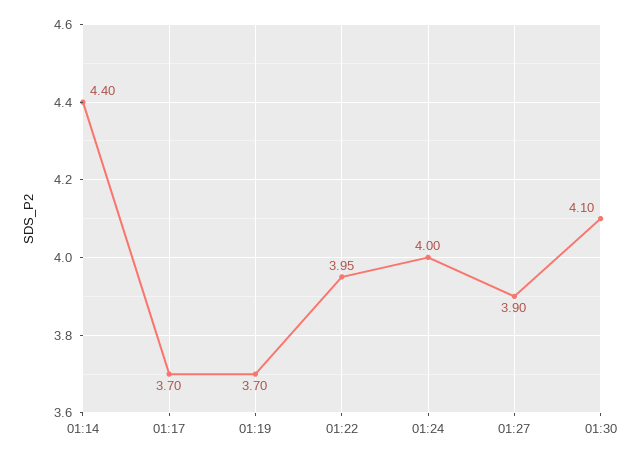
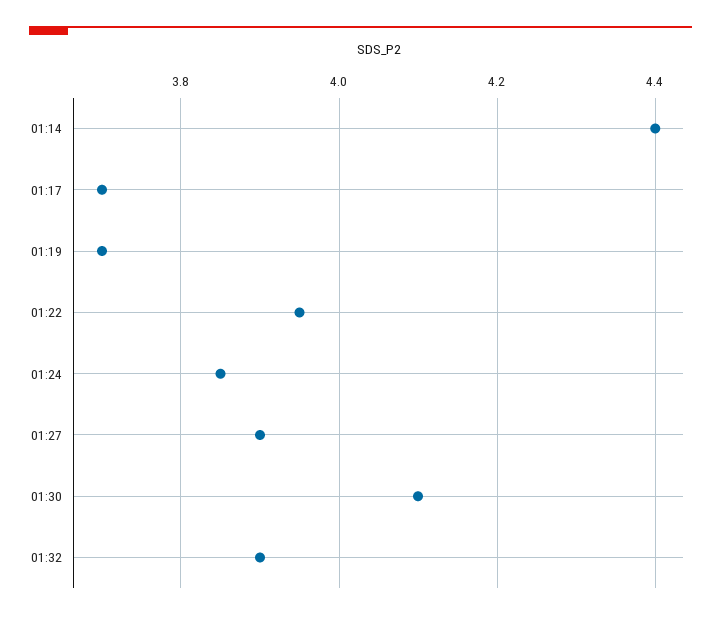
01:24: 4 -> 3.85
01:32: none -> 3.9

